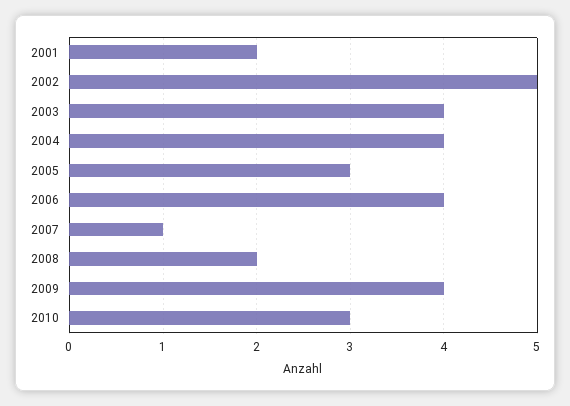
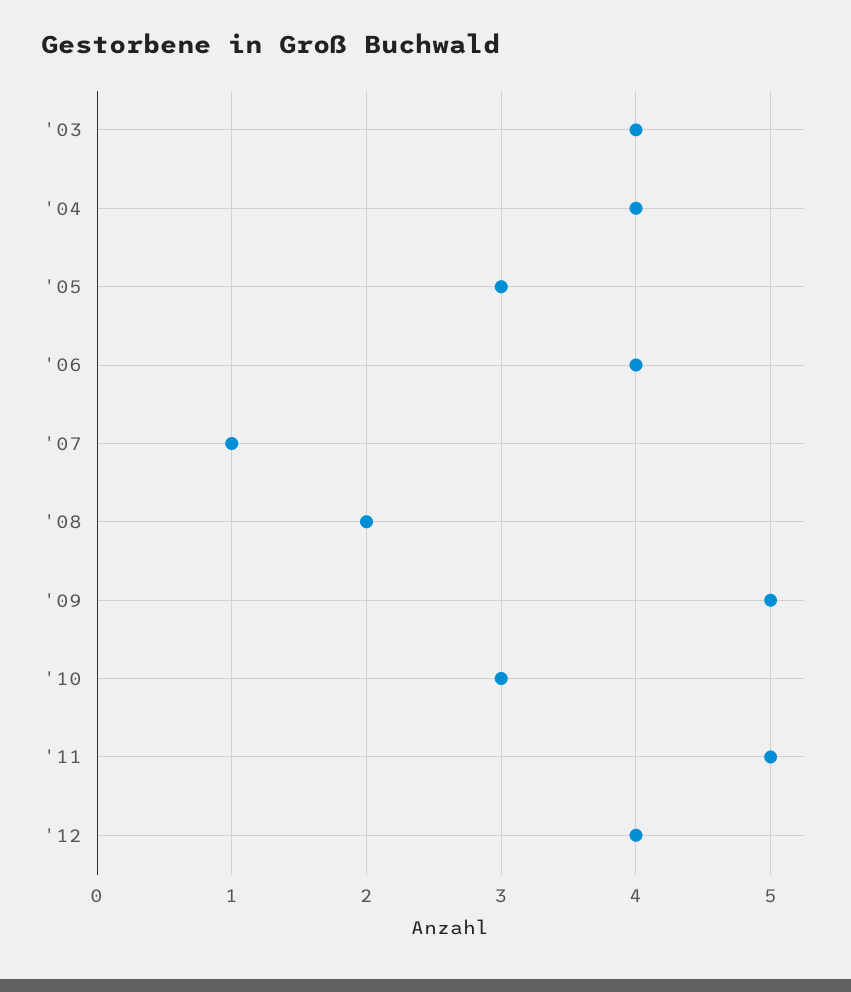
2001: 2 -> none
2002: 5 -> none
2009: 4 -> 5
'11: none -> 5
'12: none -> 4

